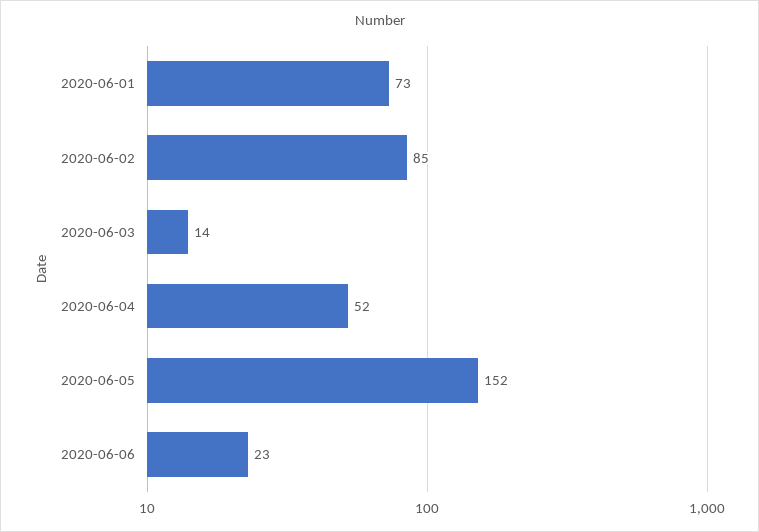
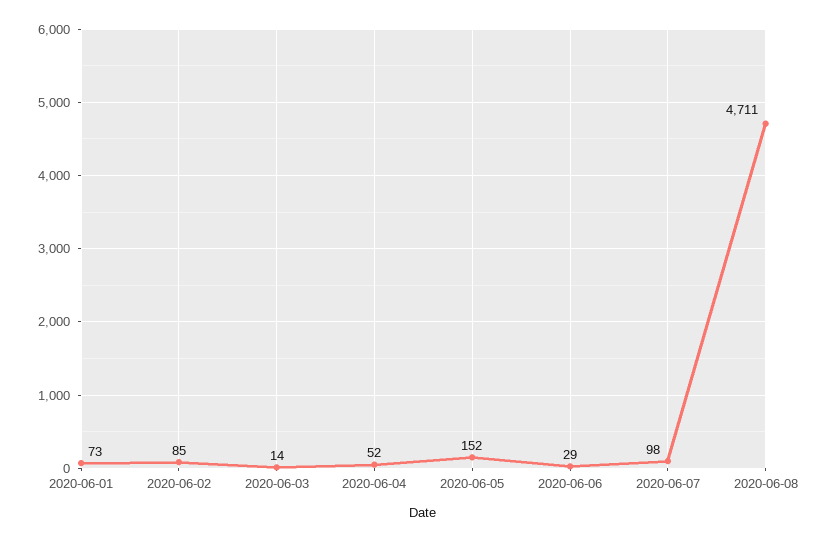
2020-06-06: 23 -> 29
2020-06-07: none -> 98
2020-06-08: none -> 4711

